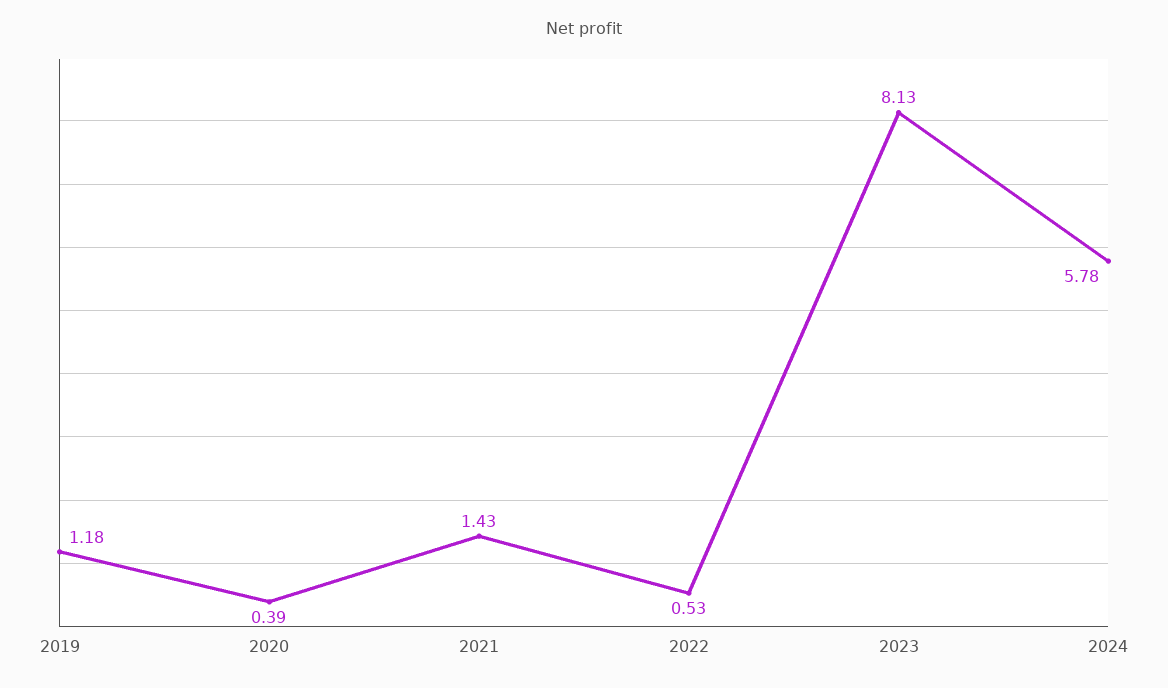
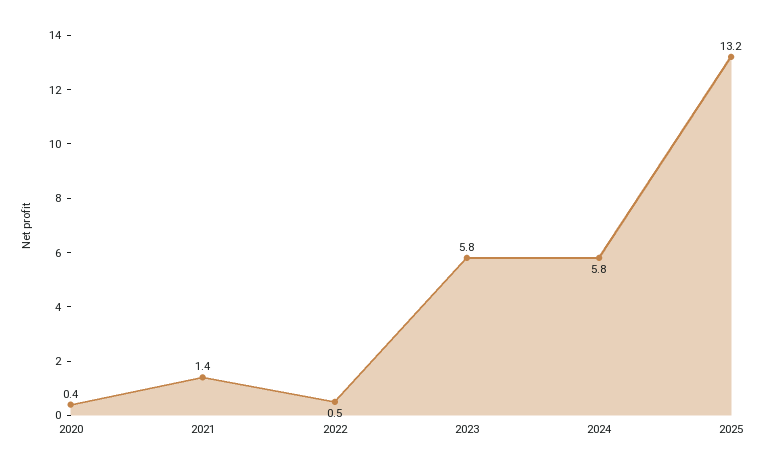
2019: 1.18 -> none
2023: 8.13 -> 5.8
2025: none -> 13.2

